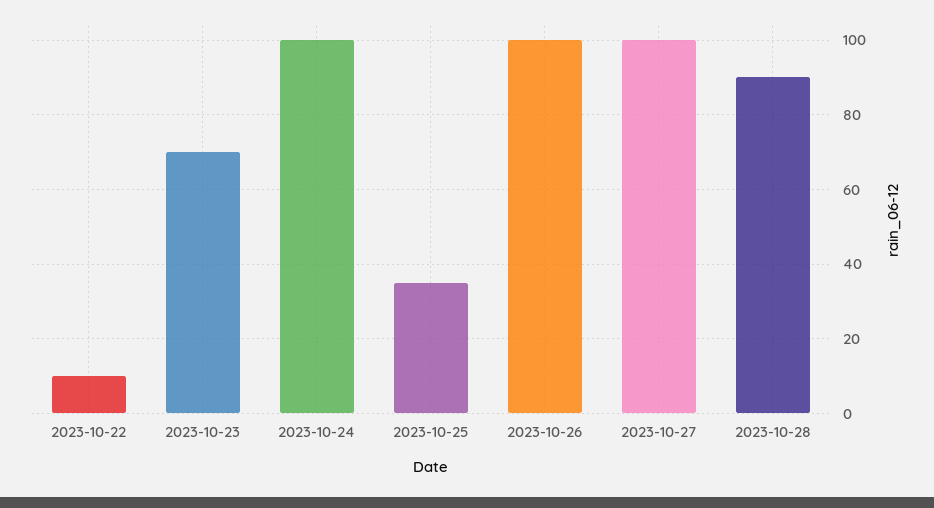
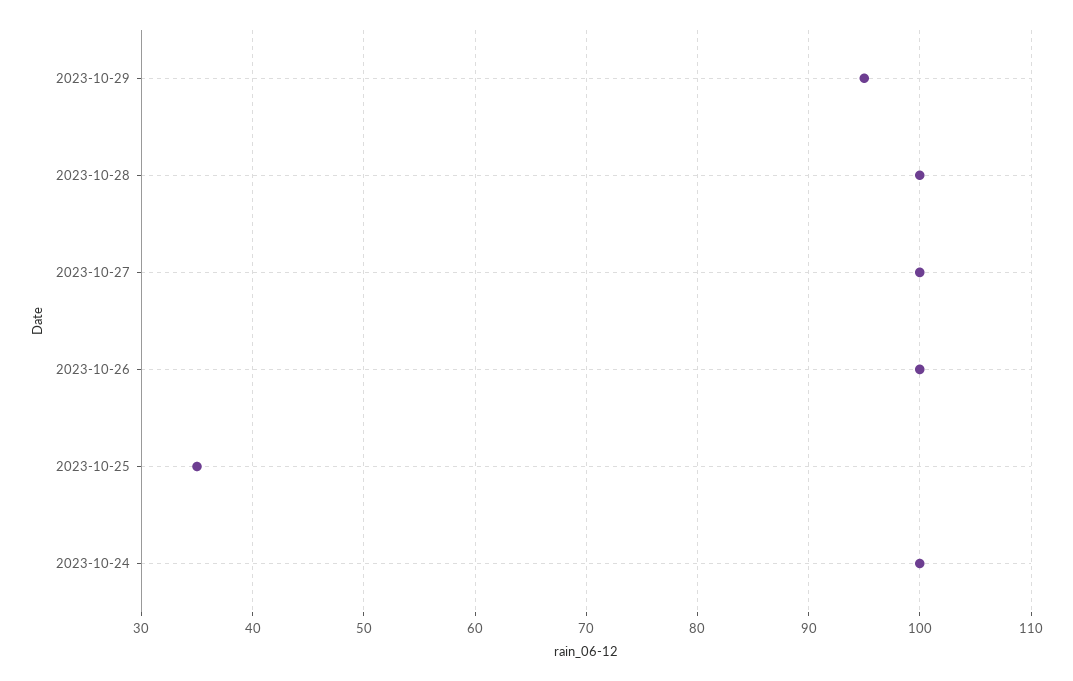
2023-10-22: 10 -> none
2023-10-23: 70 -> none
2023-10-28: 90 -> 100
2023-10-29: none -> 95

